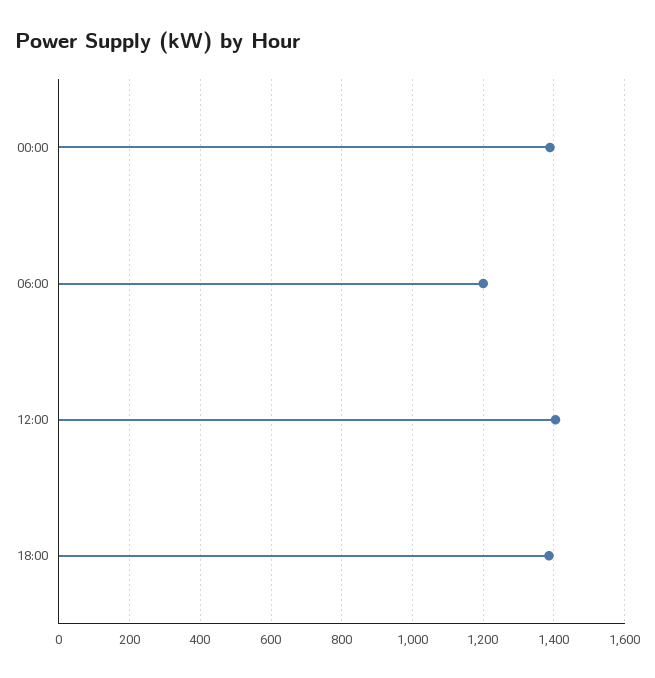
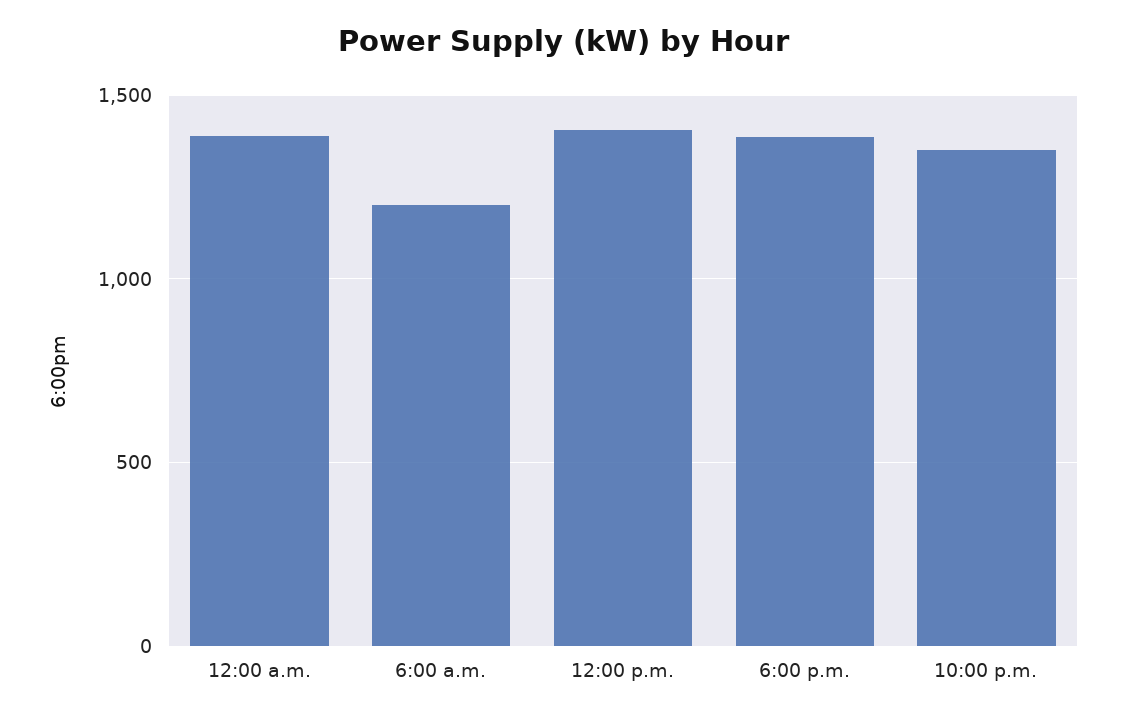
10:00 p.m.: none -> 1350

